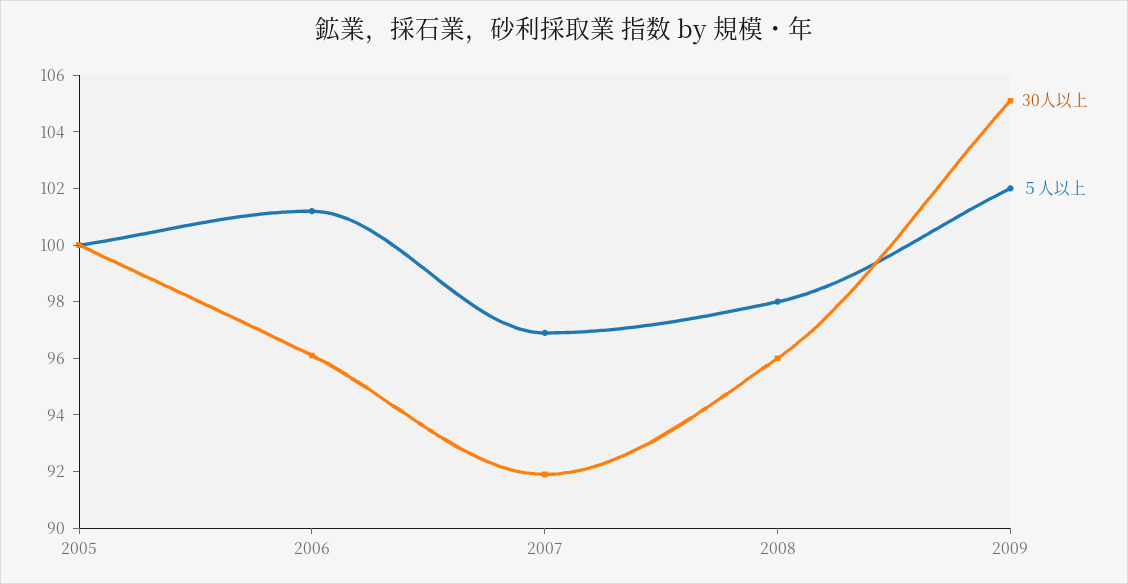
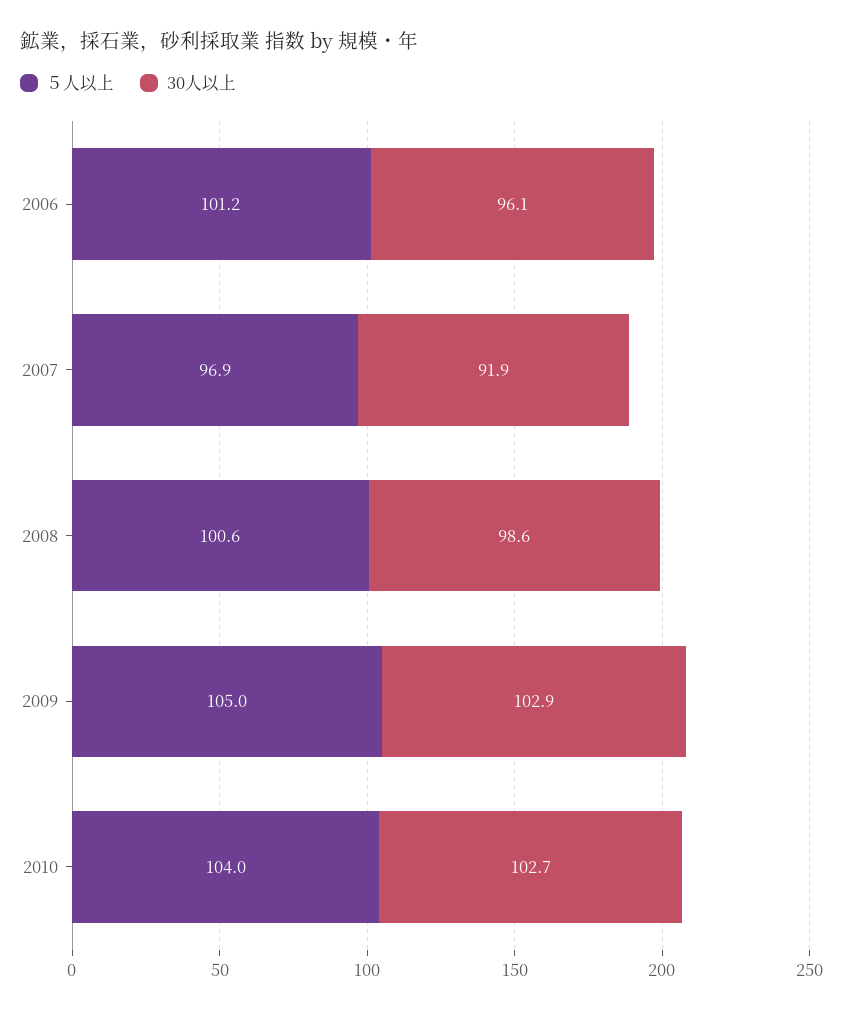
30人以上, 2005: 100 -> none
５人以上, 2005: 100 -> none
30人以上, 2008: 96 -> 98.6
５人以上, 2008: 98 -> 100.6
30人以上, 2009: 105 -> 102.9
５人以上, 2009: 102 -> 105
５人以上, 2010: none -> 104
30人以上, 2010: none -> 102.7

